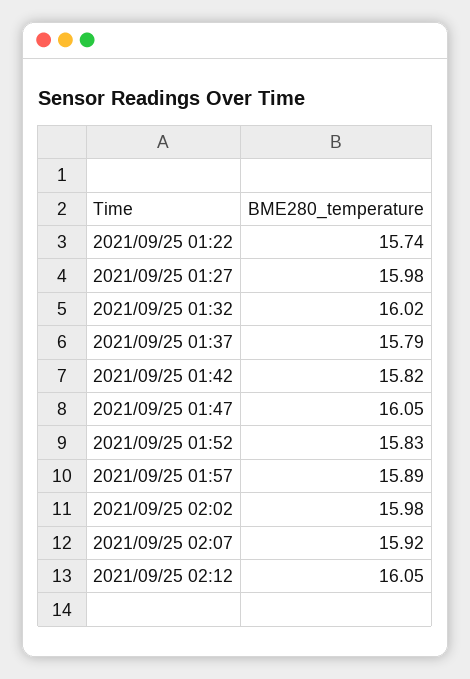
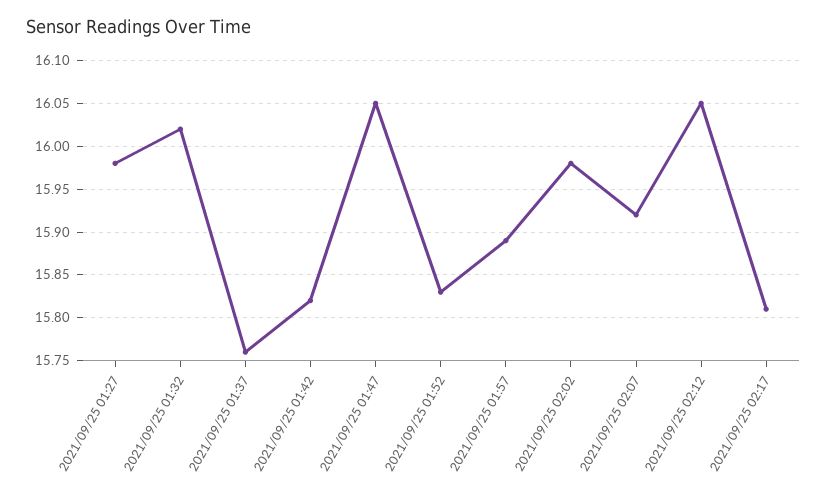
2021/09/25 01:22: 15.74 -> none
2021/09/25 01:37: 15.79 -> 15.76
2021/09/25 02:17: none -> 15.81

